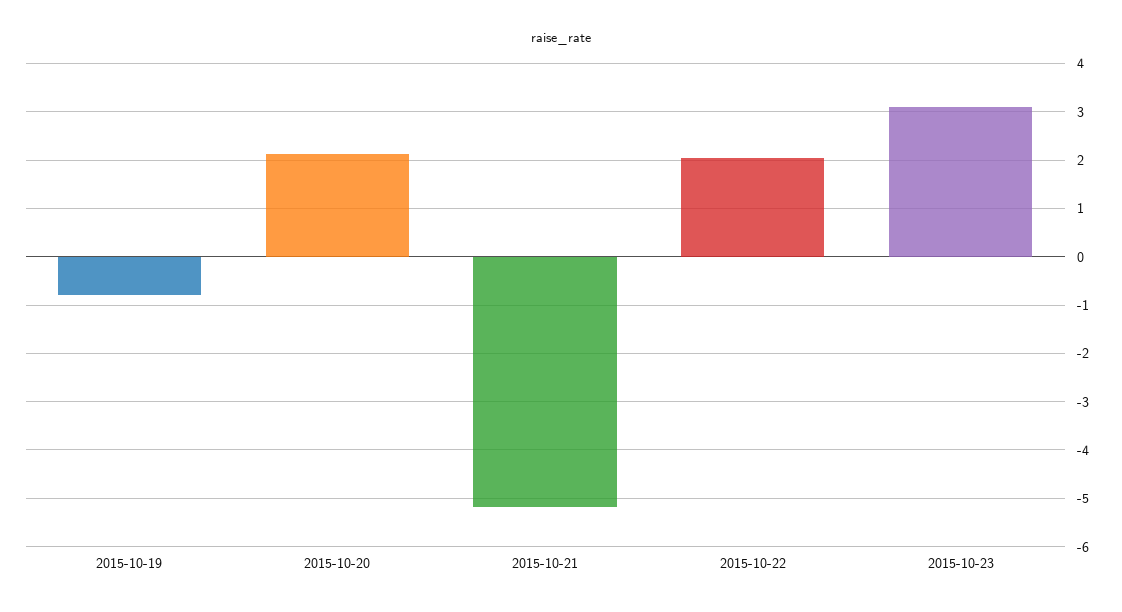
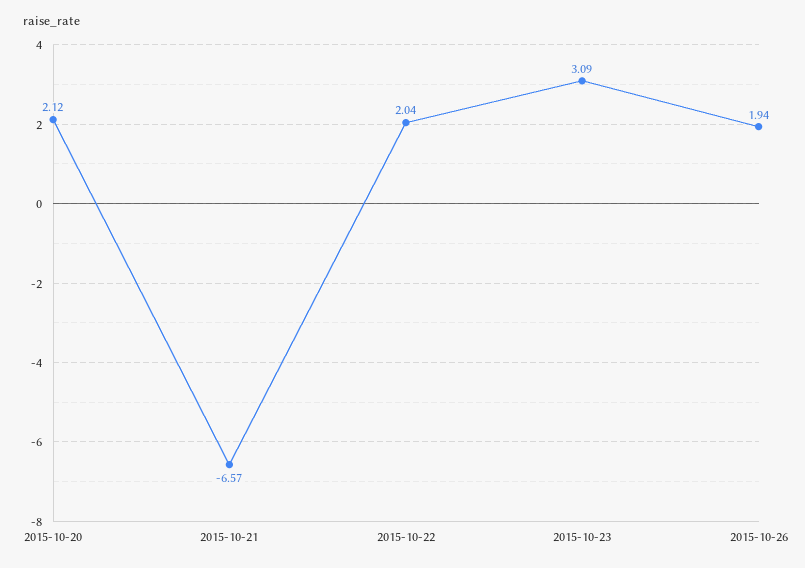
2015-10-19: -0.8 -> none
2015-10-21: -5.2 -> -6.57
2015-10-26: none -> 1.94

